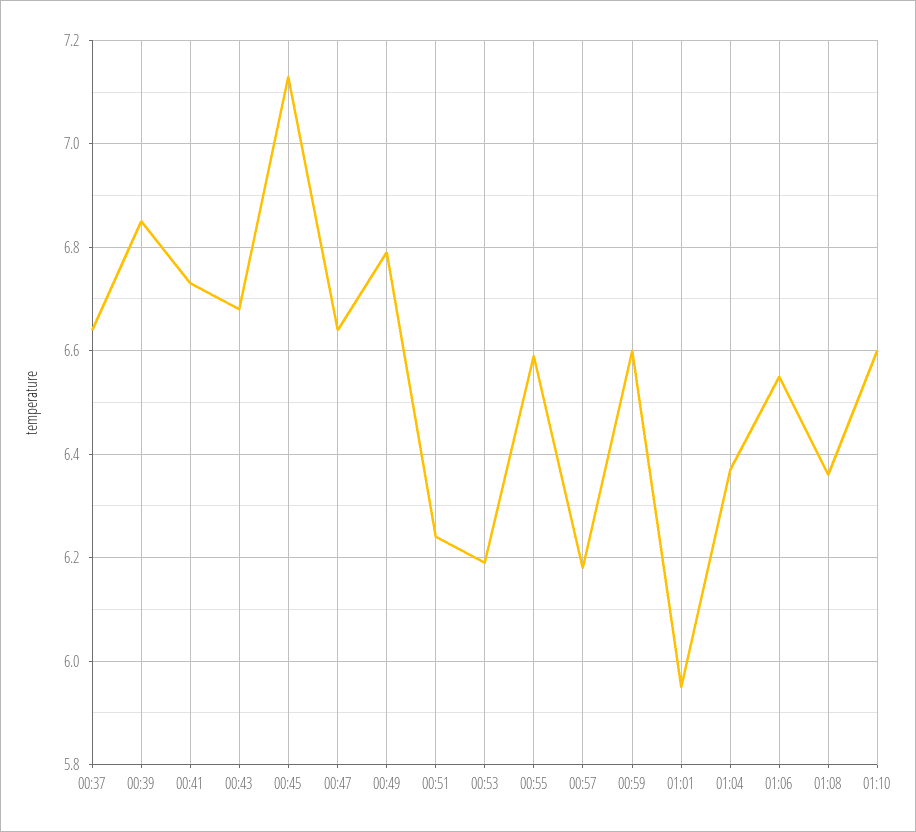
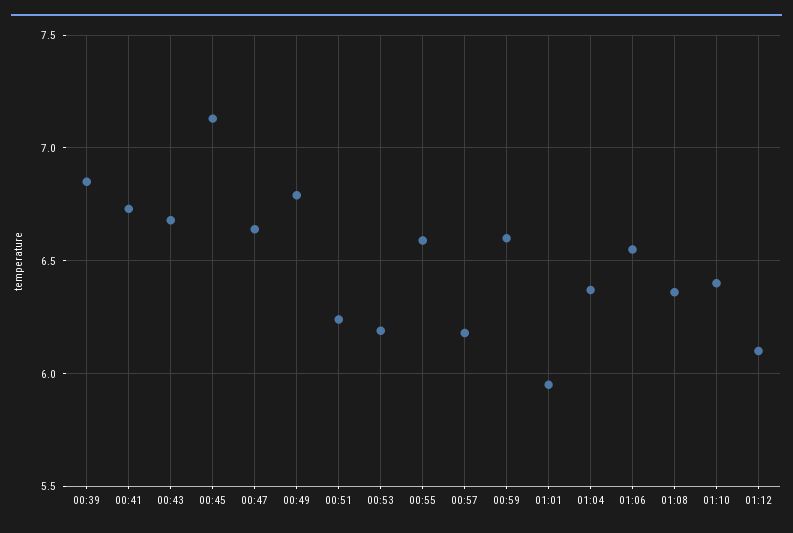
00:37: 6.65 -> none
01:10: 6.6 -> 6.4
01:12: none -> 6.1

